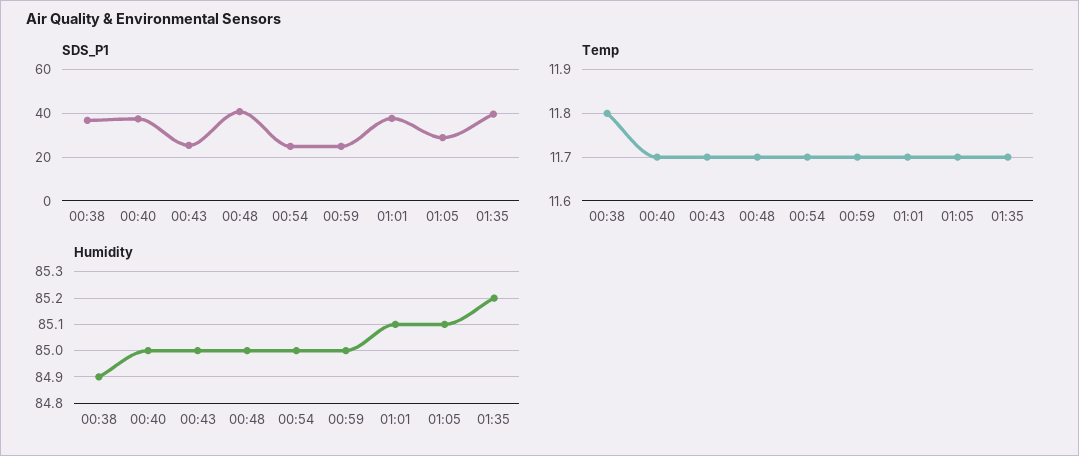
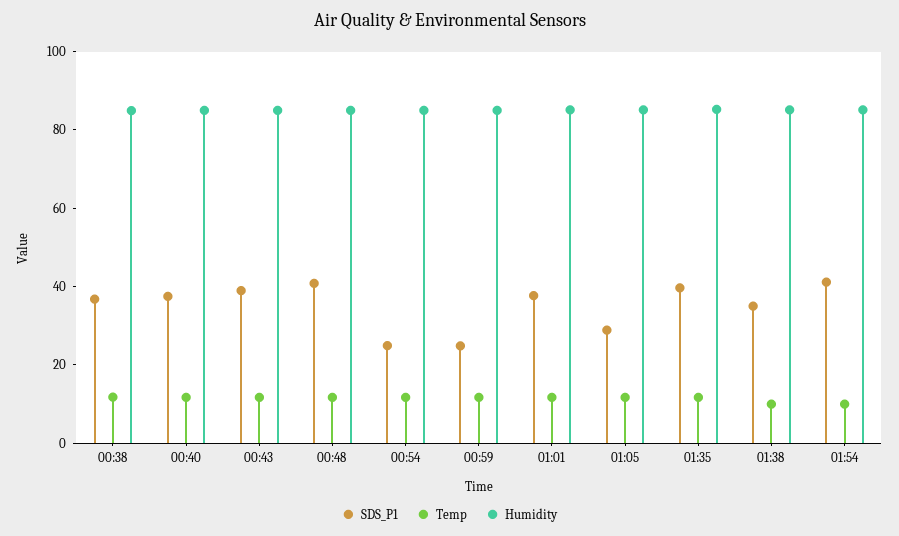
SDS_P1, 00:43: 25 -> 40
SDS_P1, 01:38: none -> 35
Temp, 01:38: none -> 10
Humidity, 01:38: none -> 85
SDS_P1, 01:54: none -> 40
Temp, 01:54: none -> 10
Humidity, 01:54: none -> 85

